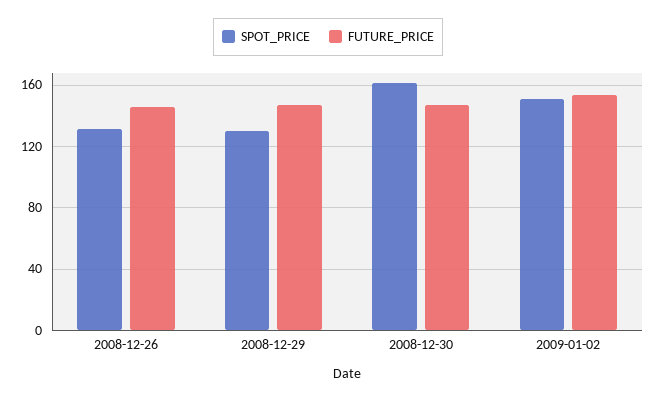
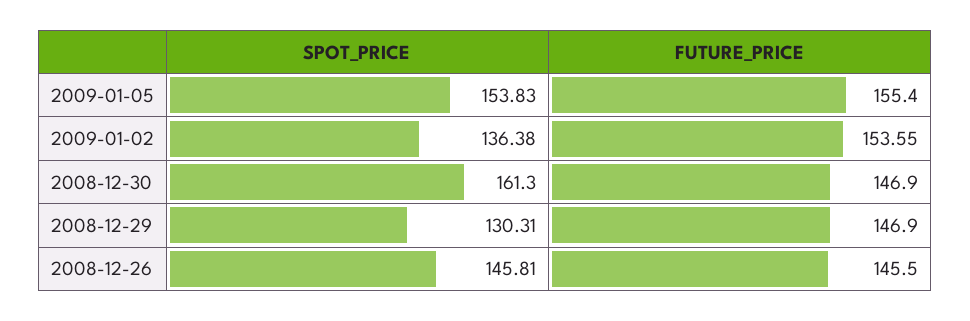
SPOT_PRICE, 2008-12-26: 130 -> 145.81
SPOT_PRICE, 2009-01-02: 150 -> 136.38
SPOT_PRICE, 2009-01-05: none -> 153.83
FUTURE_PRICE, 2009-01-05: none -> 155.4

